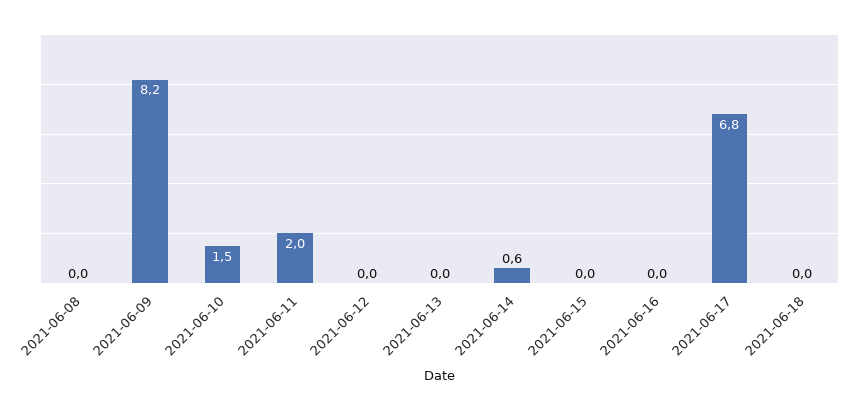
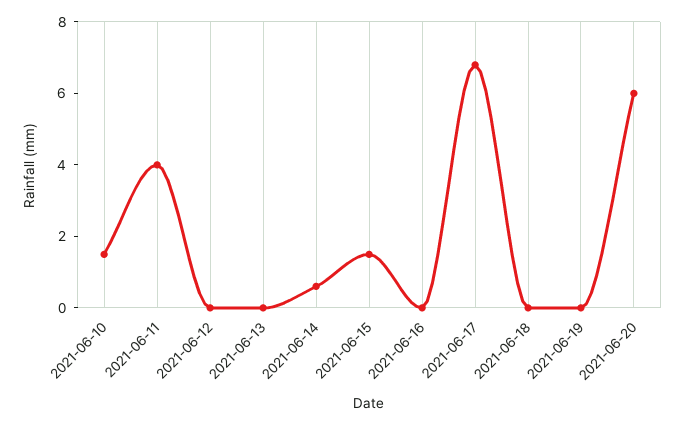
2021-06-08: 0 -> none
2021-06-09: 8.2 -> none
2021-06-11: 2 -> 4
2021-06-15: 0 -> 1.5
2021-06-19: none -> 0
2021-06-20: none -> 6

